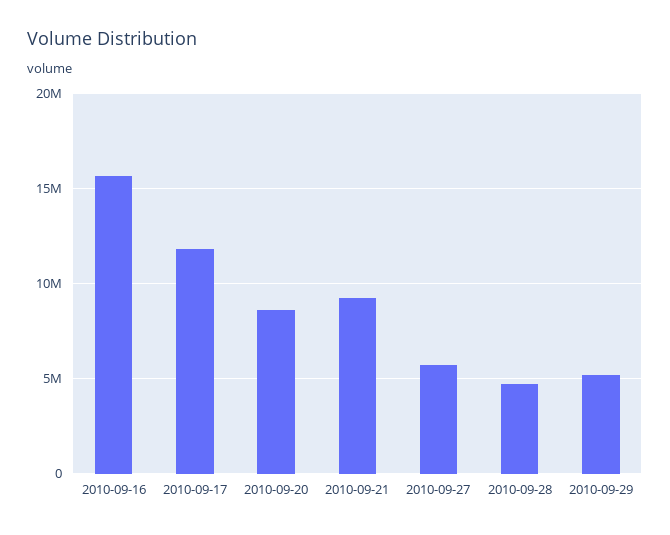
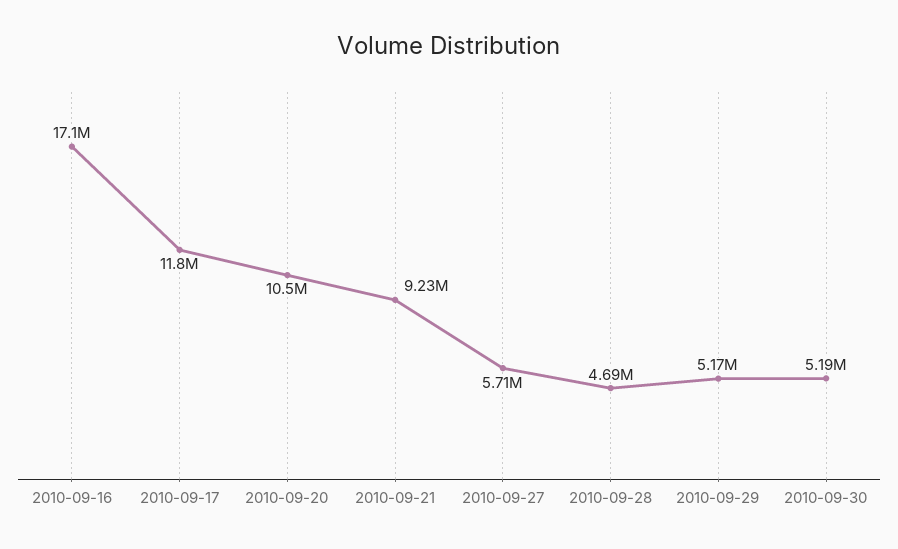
2010-09-16: 15500000 -> 17100000
2010-09-20: 8500000 -> 10500000
2010-09-30: none -> 5190000

